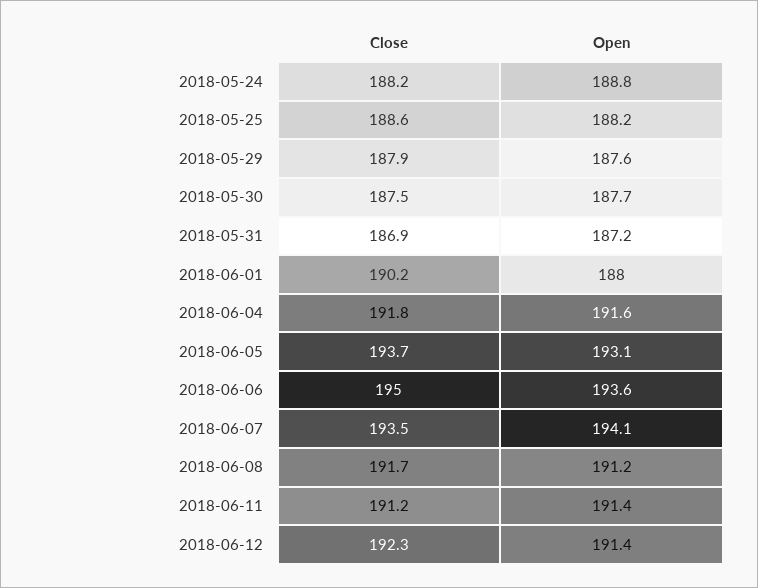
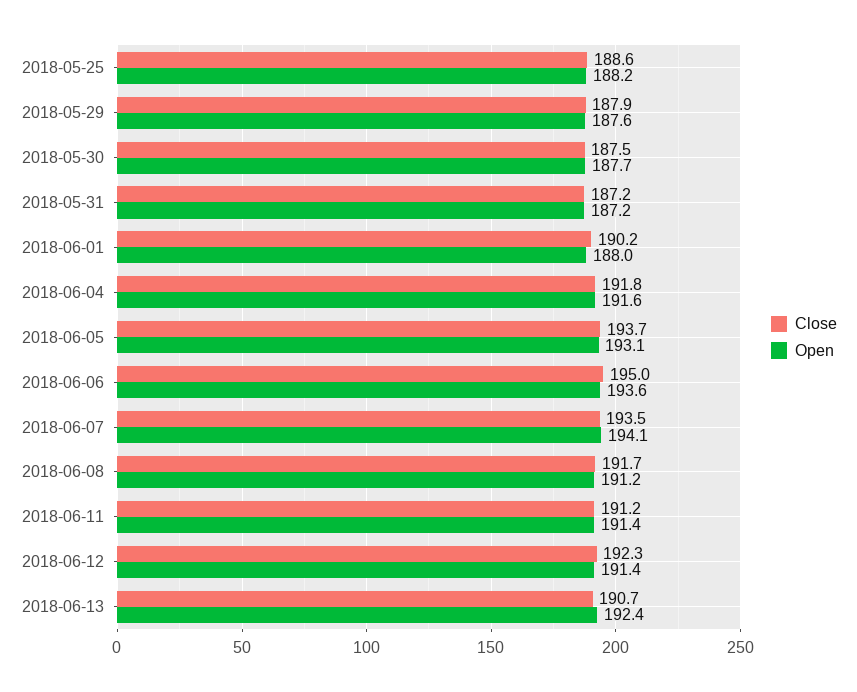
Close, 2018-05-24: 188.2 -> none
Open, 2018-05-24: 188.8 -> none
Close, 2018-05-31: 186.9 -> 187.2
Close, 2018-06-13: none -> 190.7
Open, 2018-06-13: none -> 192.4

